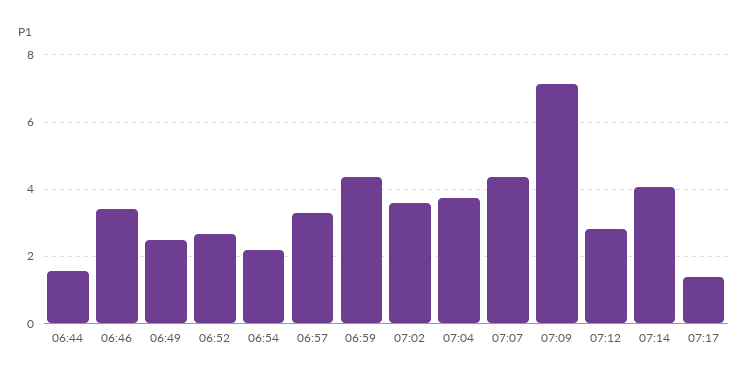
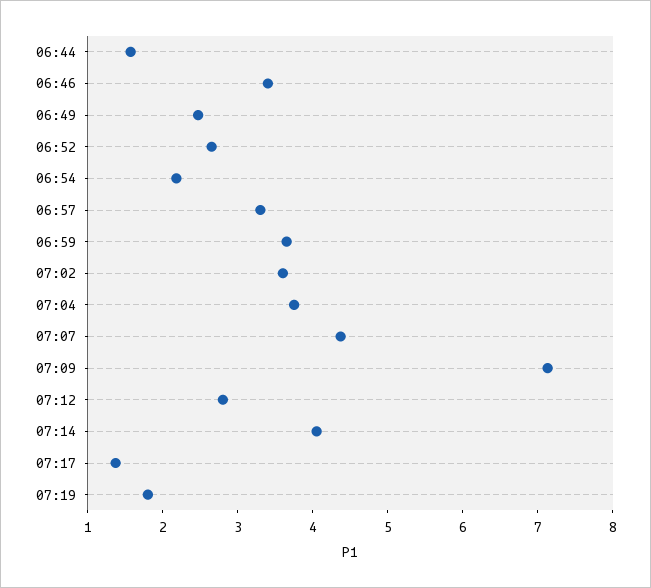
06:59: 4.4 -> 3.6
07:19: none -> 1.8

